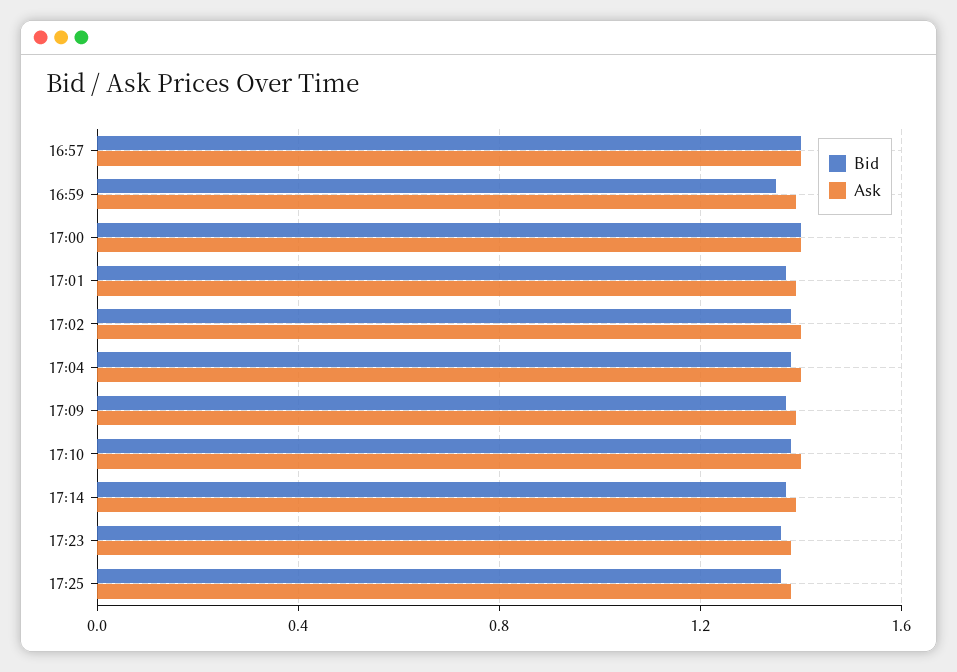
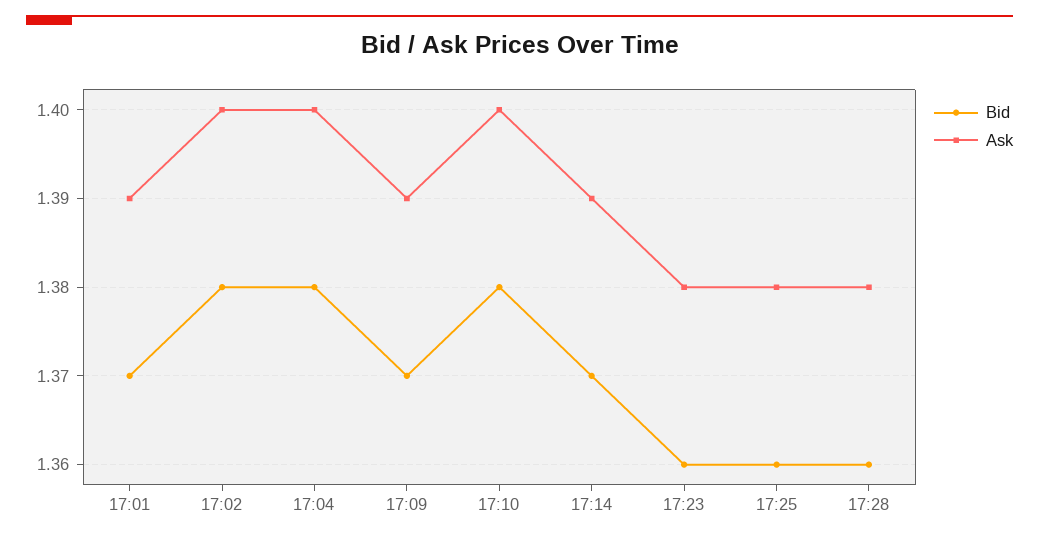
Bid, 16:57: 1.4 -> none
Ask, 16:57: 1.4 -> none
Bid, 16:59: 1.35 -> none
Ask, 16:59: 1.4 -> none
Bid, 17:00: 1.4 -> none
Ask, 17:00: 1.4 -> none
Bid, 17:28: none -> 1.36
Ask, 17:28: none -> 1.38

